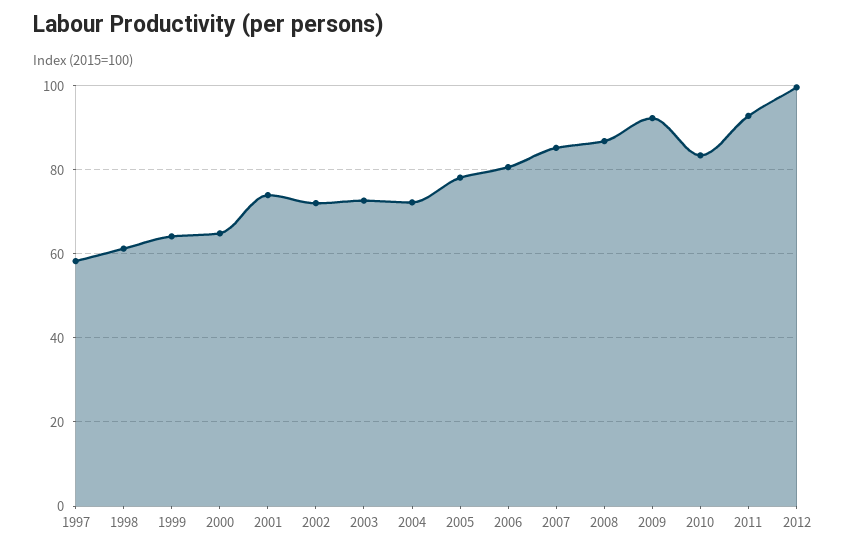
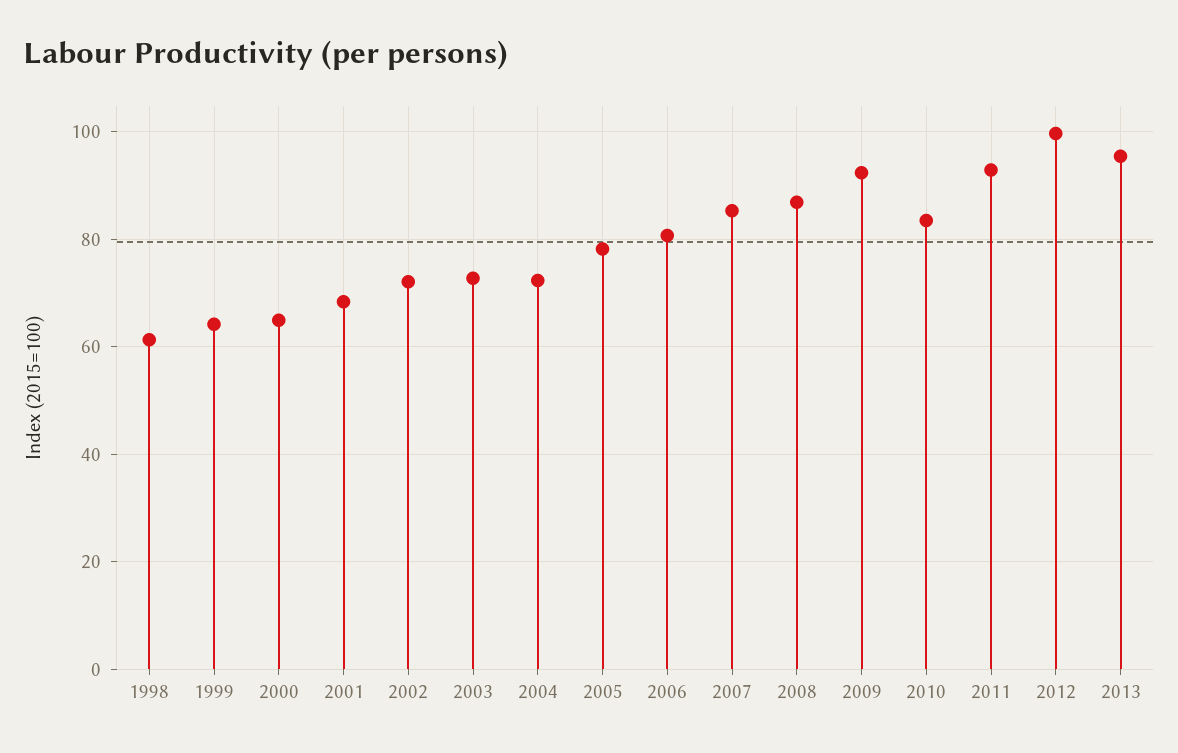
1997: 58 -> none
2001: 74 -> 68
2013: none -> 96

